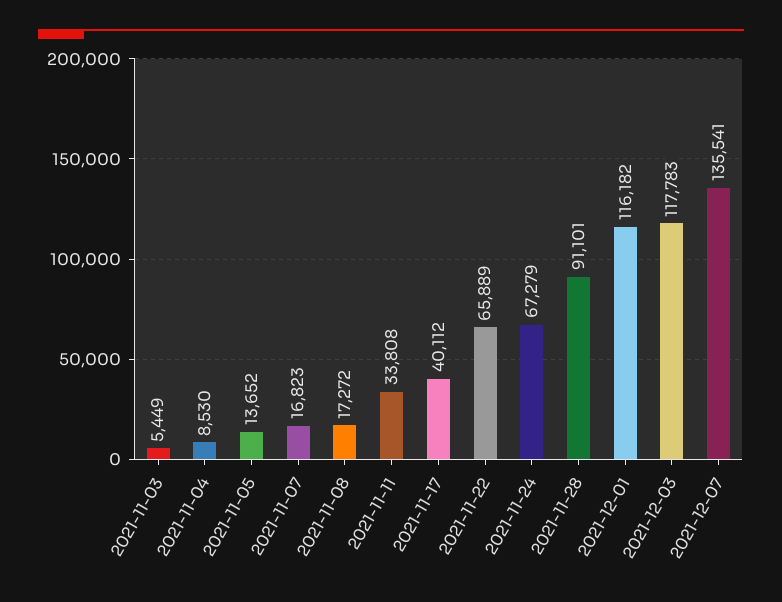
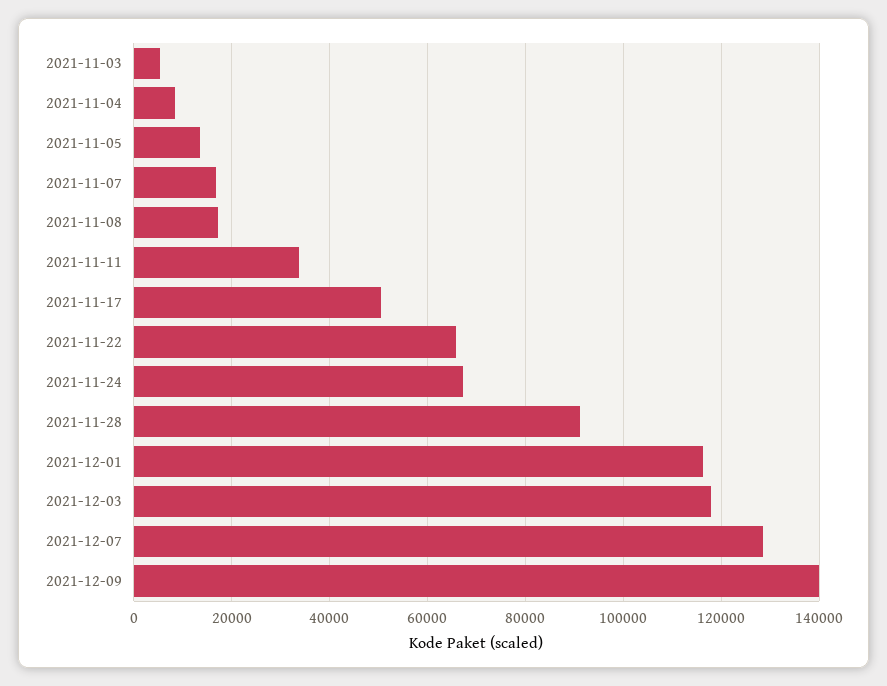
2021-11-17: 40112 -> 50000
2021-12-07: 135541 -> 128000
2021-12-09: none -> 140000

